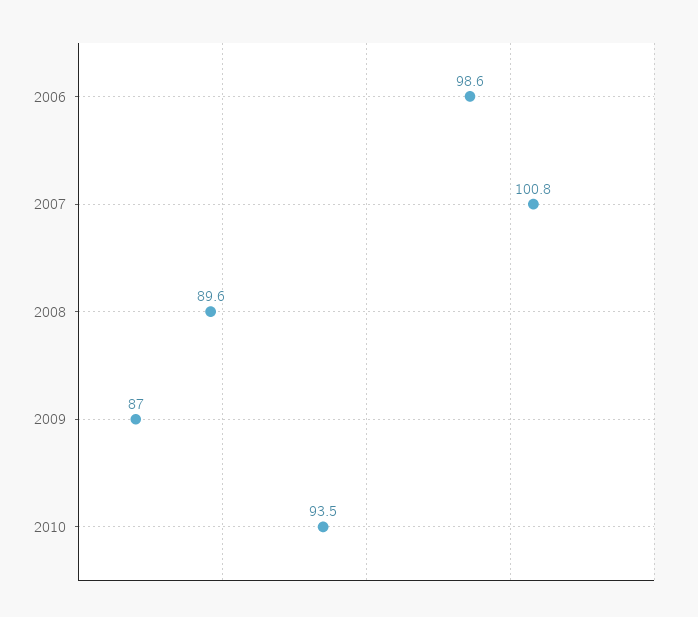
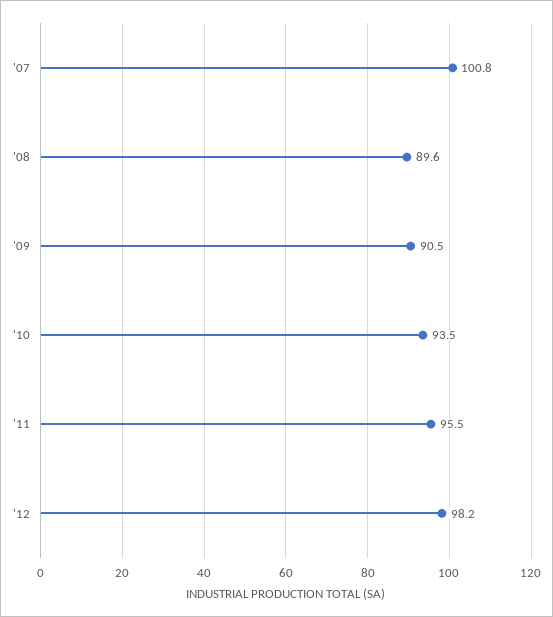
2006: 98.6 -> none
2009: 87 -> 90.5
'11: none -> 95.5
'12: none -> 98.2

